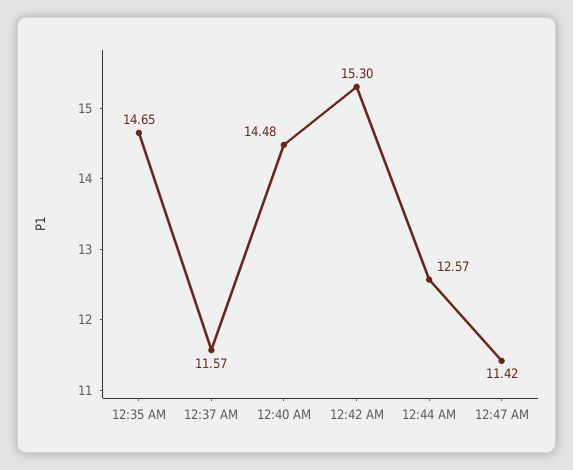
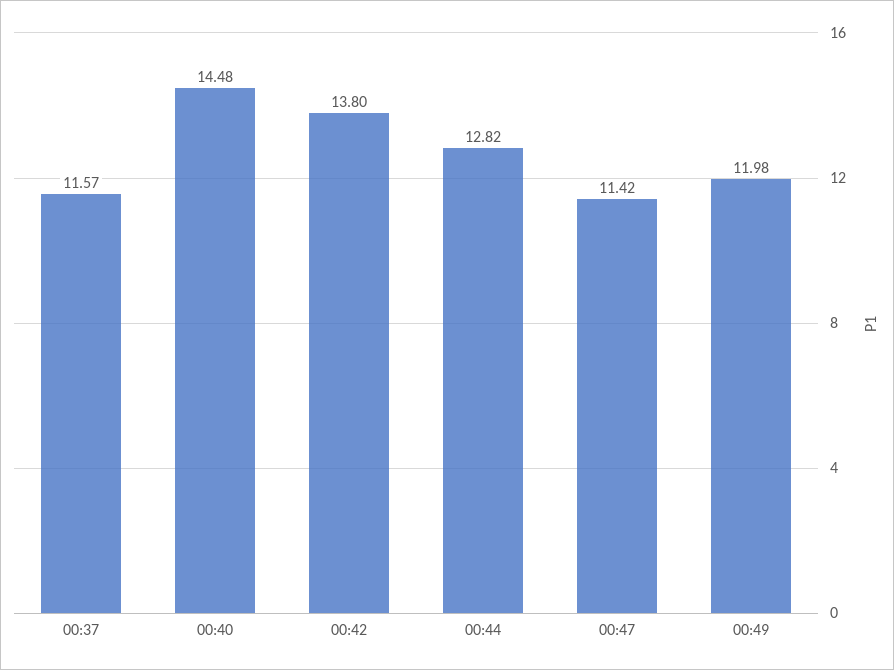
12:35 AM: 14.65 -> none
12:42 AM: 15.3 -> 13.8
12:44 AM: 12.57 -> 12.82
00:49: none -> 11.98

